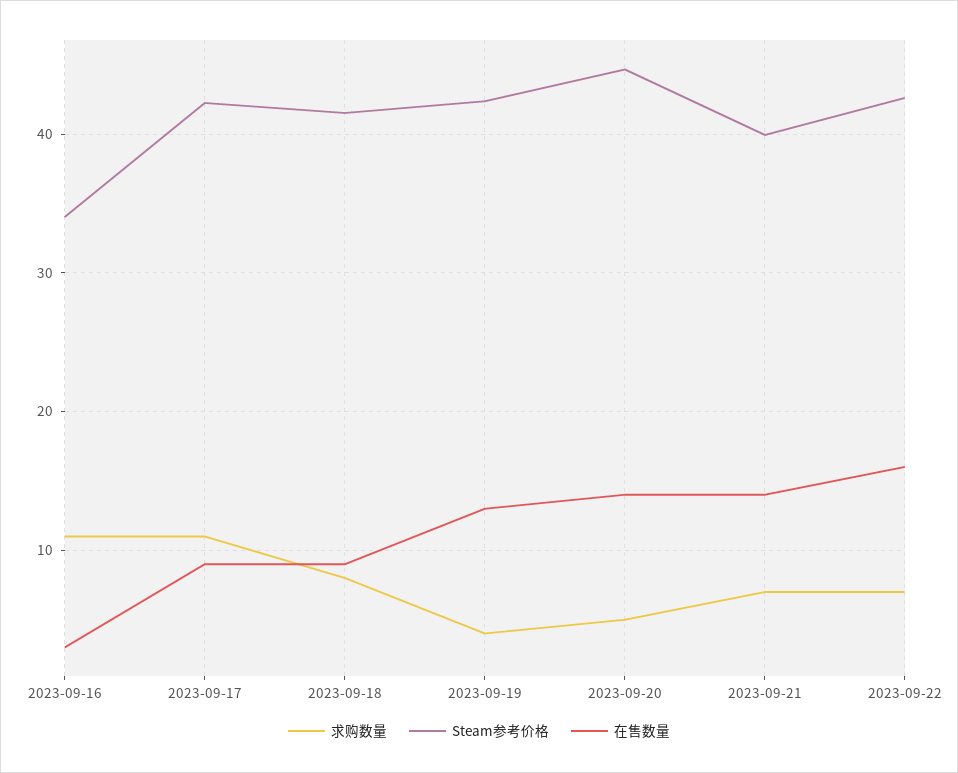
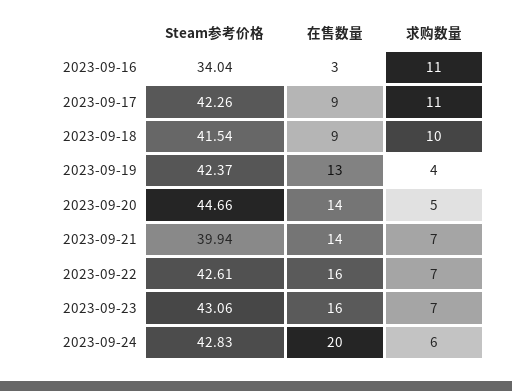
求购数量, 2023-09-18: 8 -> 10
Steam参考价格, 2023-09-23: none -> 43.06
在售数量, 2023-09-23: none -> 16
求购数量, 2023-09-23: none -> 7
Steam参考价格, 2023-09-24: none -> 42.83
在售数量, 2023-09-24: none -> 20
求购数量, 2023-09-24: none -> 6

